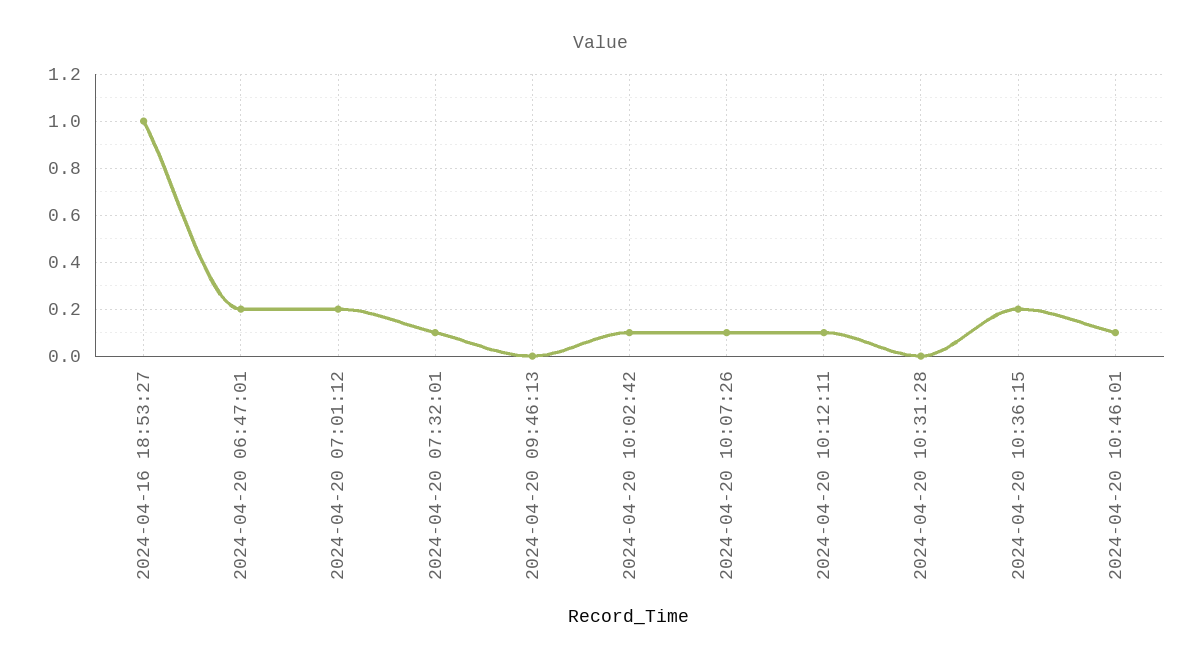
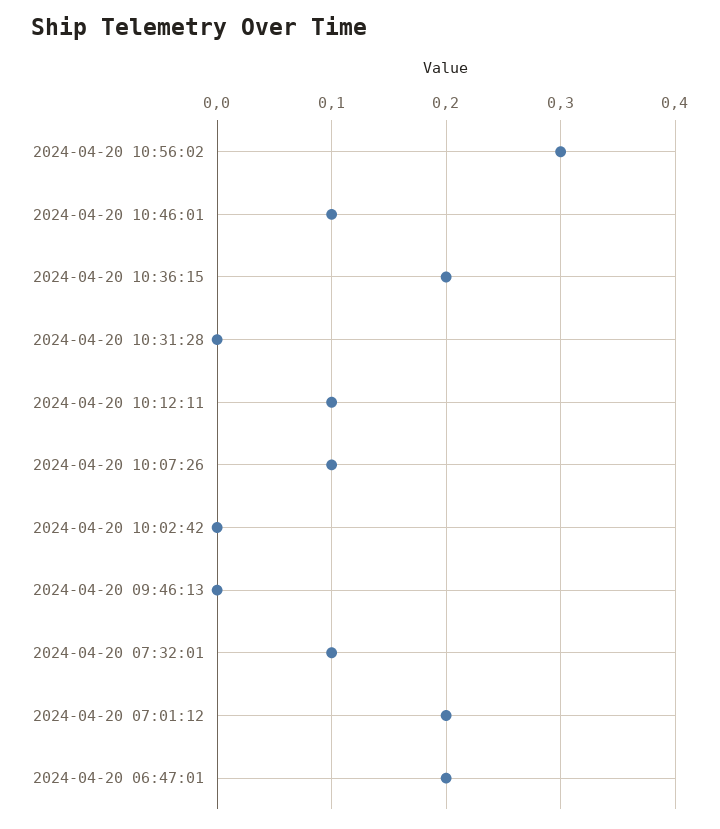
2024-04-16 18:53:27: 1 -> none
2024-04-20 10:02:42: 0.1 -> 0
2024-04-20 10:56:02: none -> 0.3

